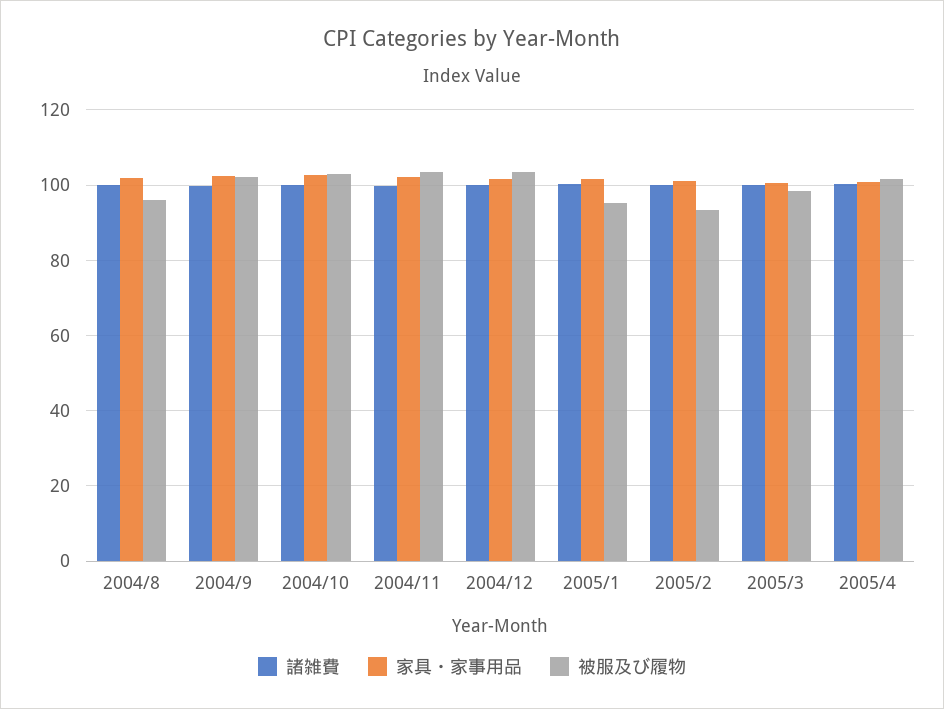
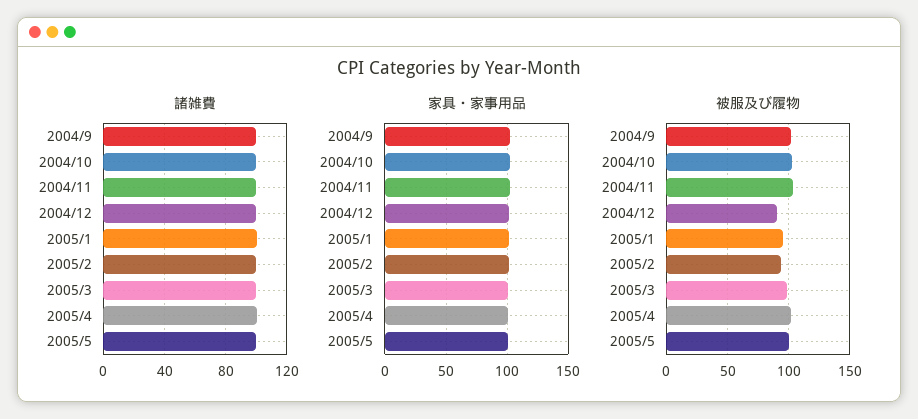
諸雑費, 2004/8: 100 -> none
家具・家事用品, 2004/8: 102 -> none
被服及び履物, 2004/8: 96 -> none
被服及び履物, 2004/12: 104 -> 90
諸雑費, 2005/5: none -> 100
家具・家事用品, 2005/5: none -> 100
被服及び履物, 2005/5: none -> 100

